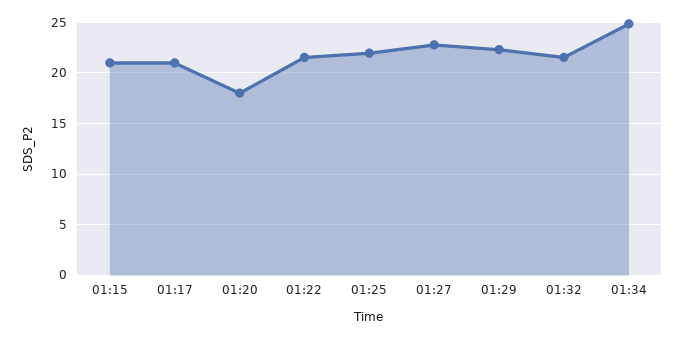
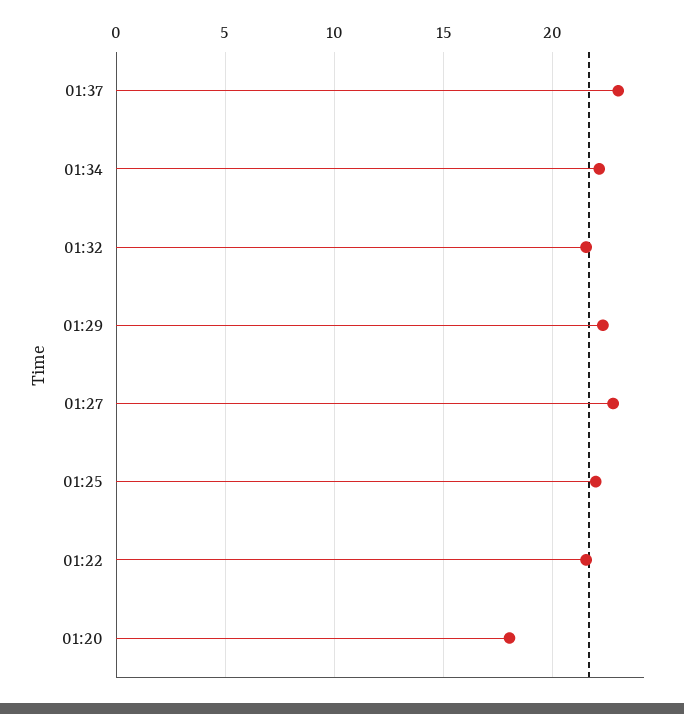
01:15: 21 -> none
01:17: 21 -> none
01:34: 25 -> 22
01:37: none -> 23

